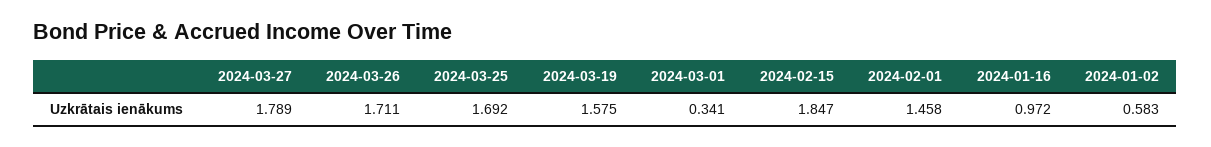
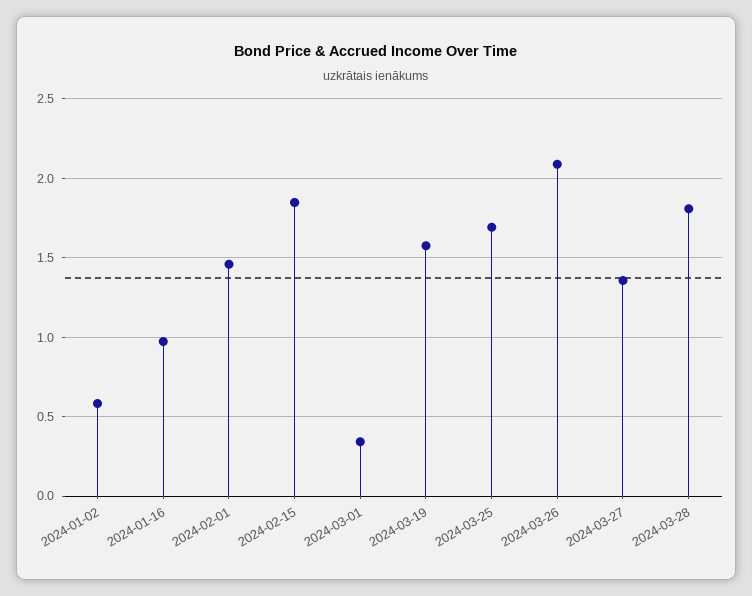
2024-03-27: 1.789 -> 1.35
2024-03-26: 1.711 -> 2.1
2024-03-28: none -> 1.8

